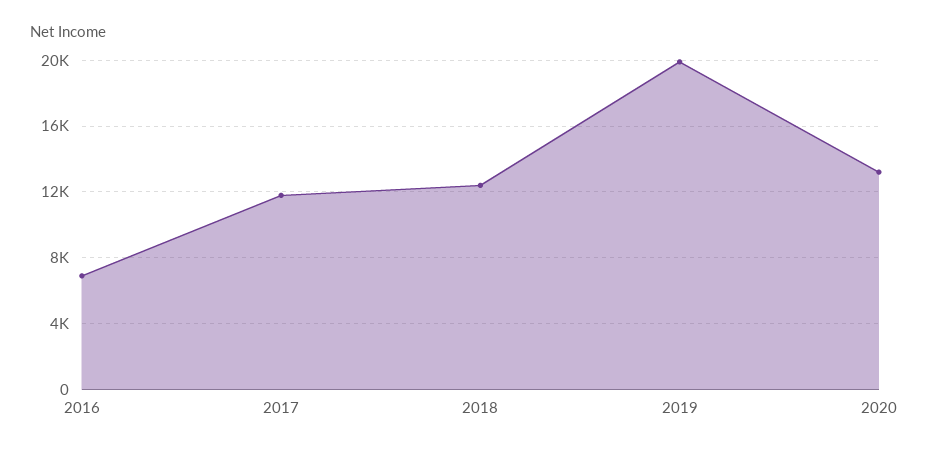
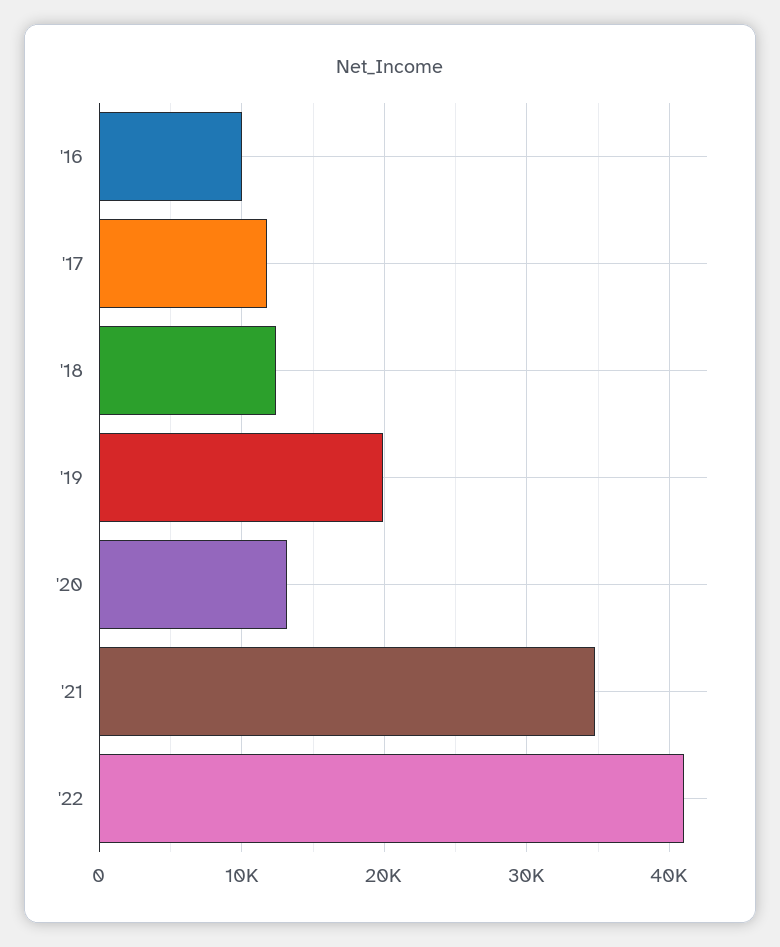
2016: 7000 -> 10000
'21: none -> 35000
'22: none -> 41000

